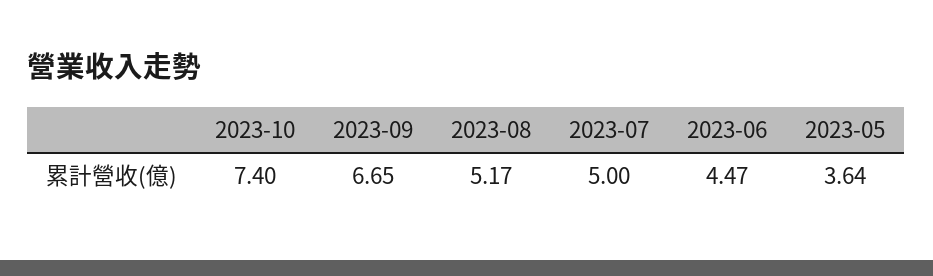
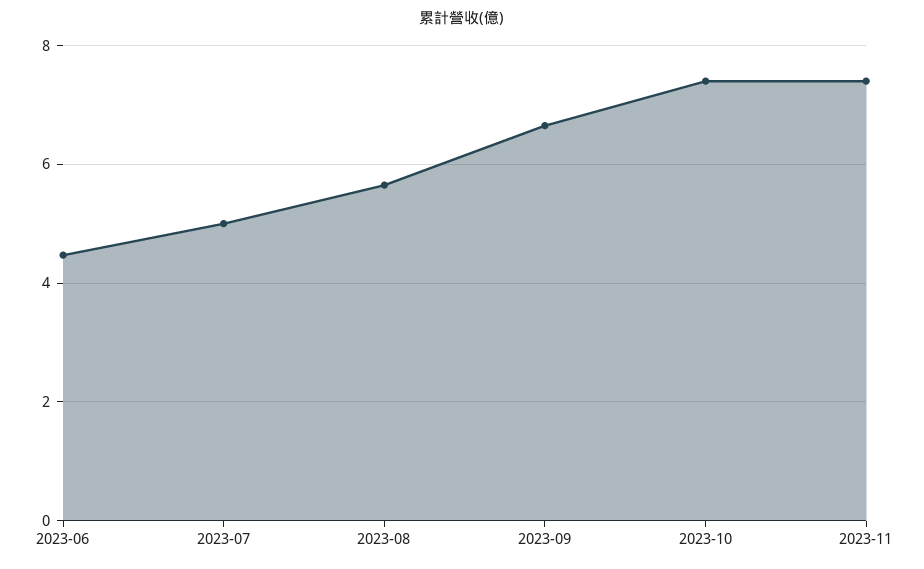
2023-08: 5.17 -> 5.6
2023-05: 3.64 -> none
2023-11: none -> 7.4

